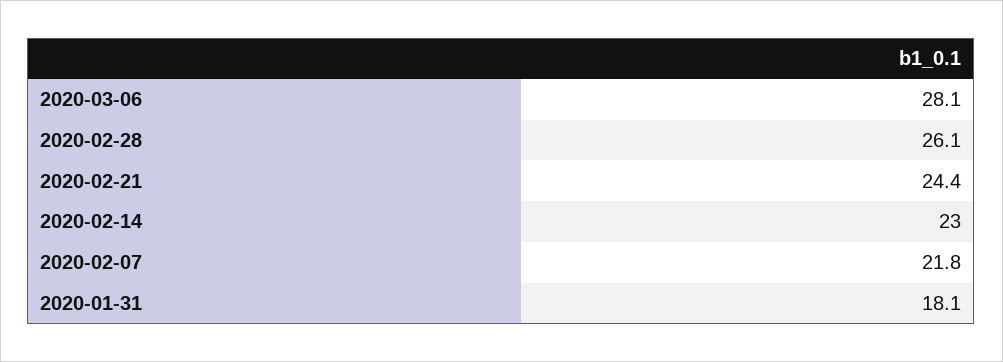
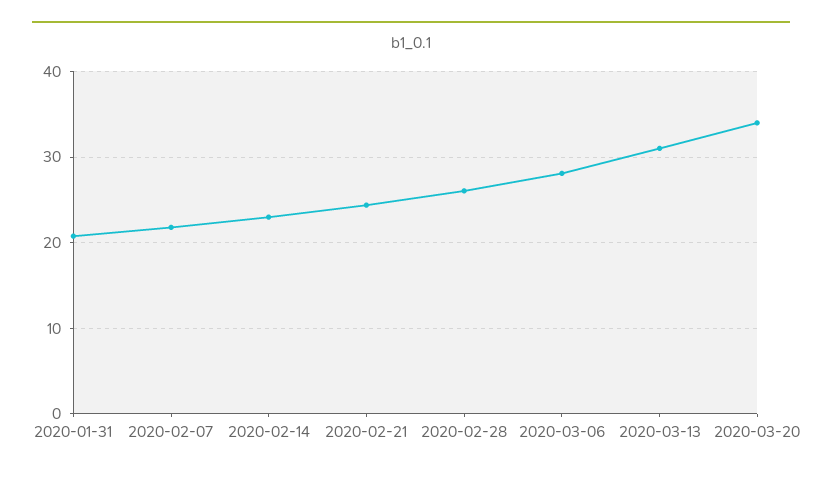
2020-01-31: 18.1 -> 21
2020-03-13: none -> 31
2020-03-20: none -> 34

